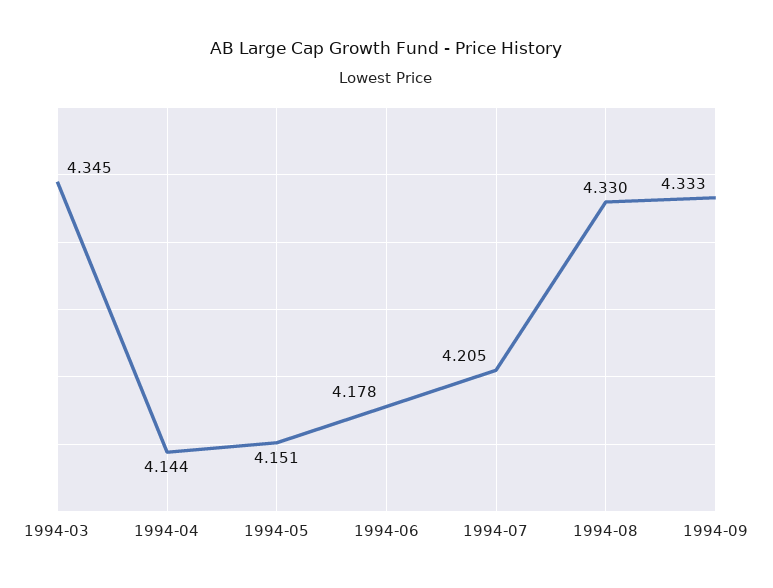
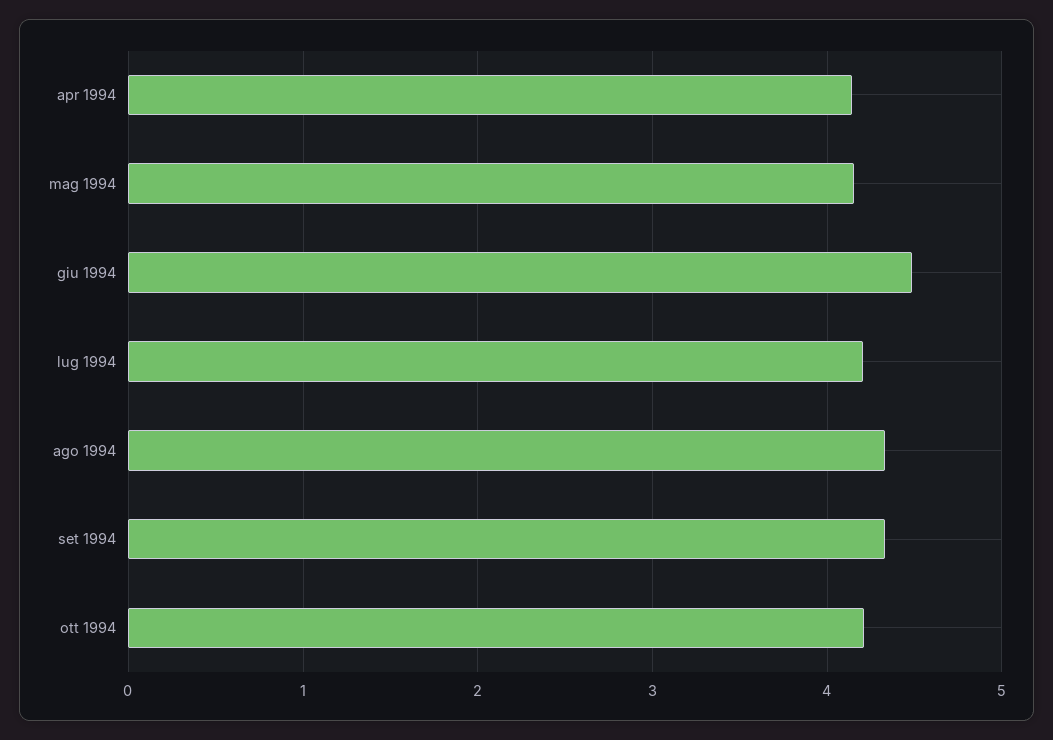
1994-03: 4.345 -> none
1994-06: 4.178 -> 4.5
ott 1994: none -> 4.2

